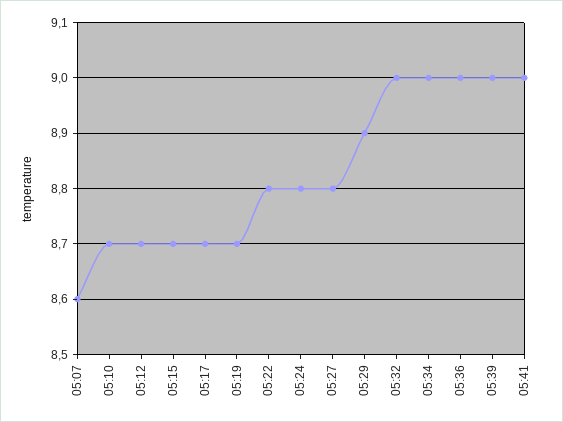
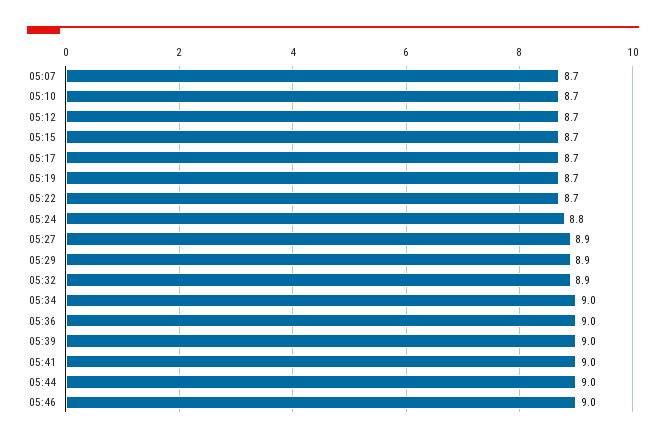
05:07: 8.6 -> 8.7
05:22: 8.8 -> 8.7
05:27: 8.8 -> 8.9
05:32: 9 -> 8.9
05:44: none -> 9
05:46: none -> 9

